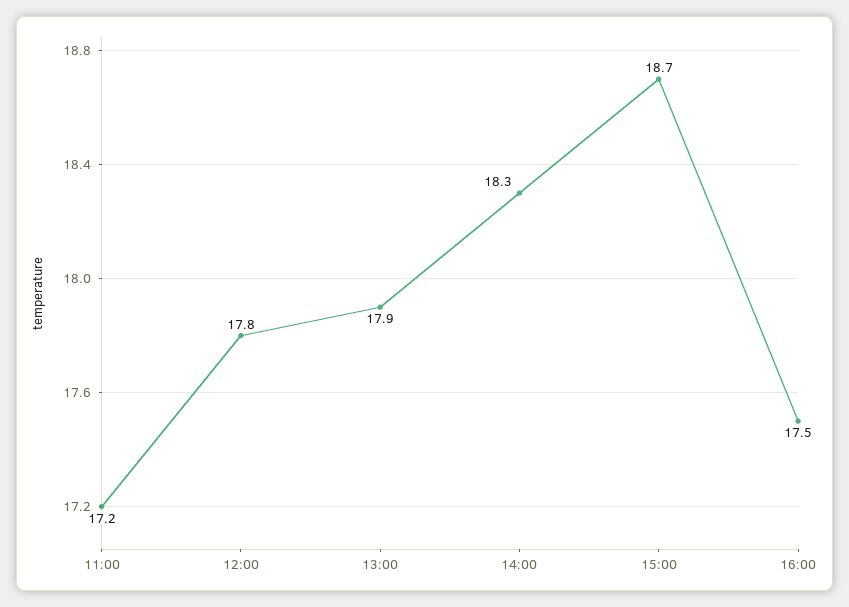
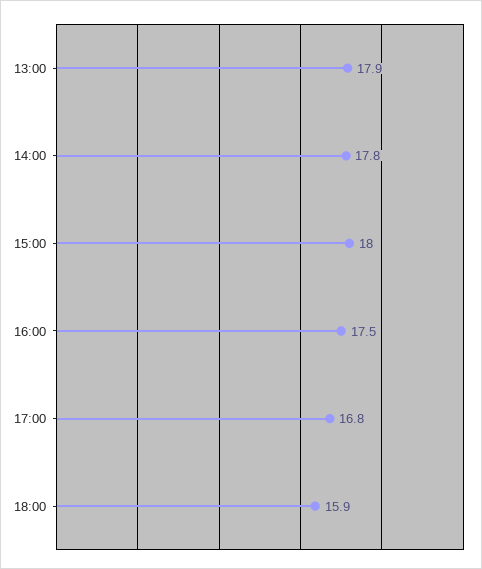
11:00: 17.2 -> none
12:00: 17.8 -> none
14:00: 18.3 -> 17.8
15:00: 18.7 -> 18
17:00: none -> 16.8
18:00: none -> 15.9

